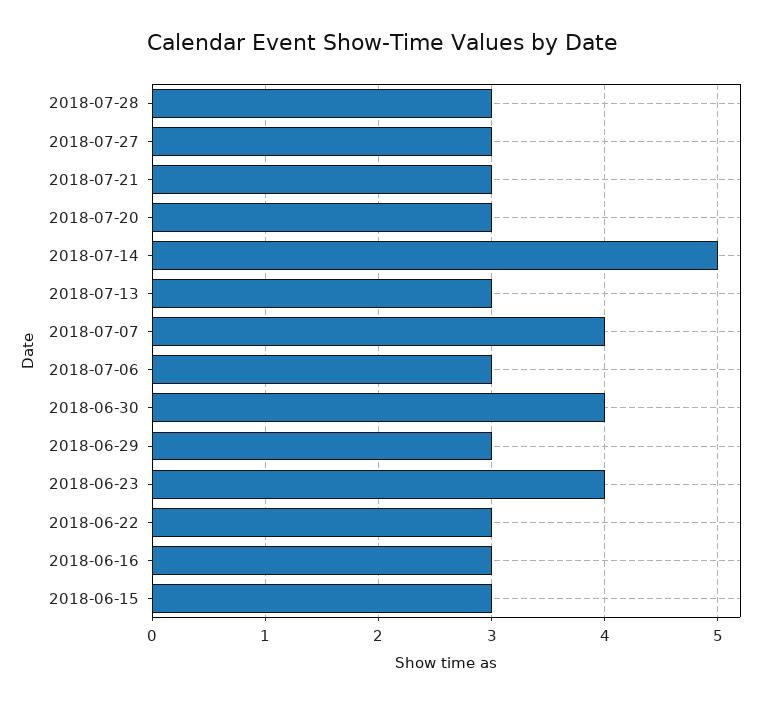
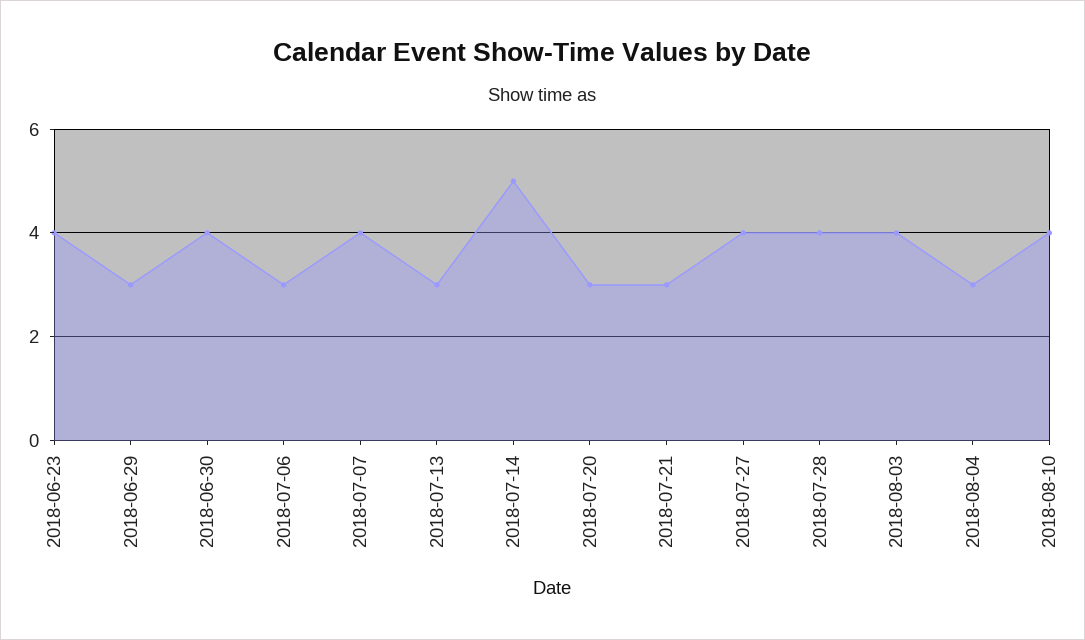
2018-07-28: 3 -> 4
2018-07-27: 3 -> 4
2018-06-22: 3 -> none
2018-06-16: 3 -> none
2018-06-15: 3 -> none
2018-08-03: none -> 4
2018-08-04: none -> 3
2018-08-10: none -> 4

